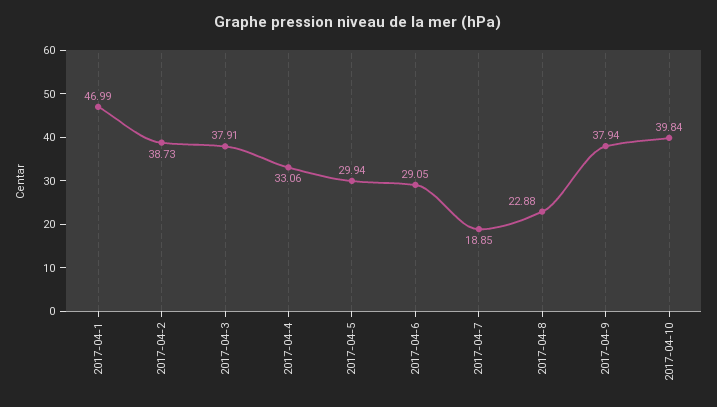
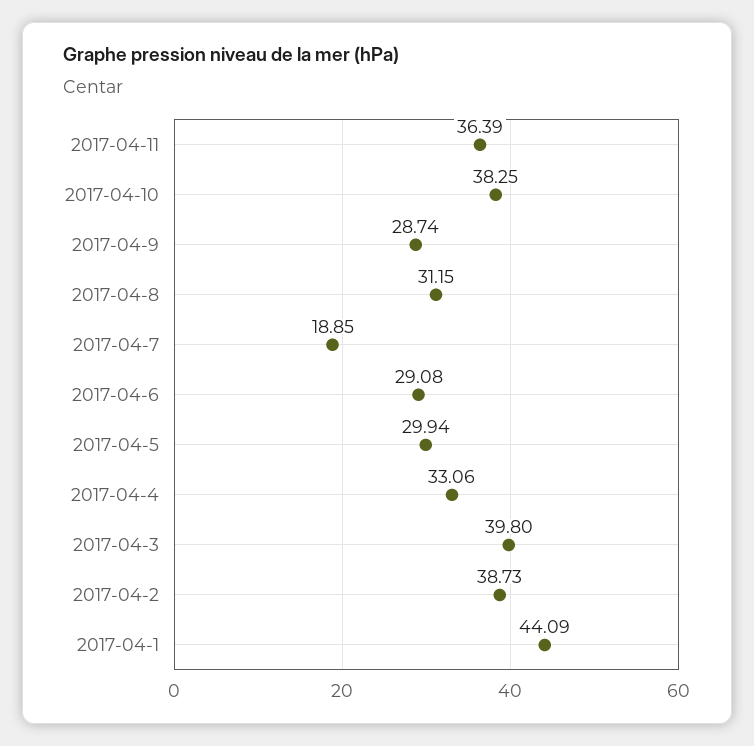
2017-04-1: 46.99 -> 44.09
2017-04-3: 37.91 -> 39.8
2017-04-6: 29.05 -> 29.08
2017-04-8: 22.88 -> 31.15
2017-04-9: 37.94 -> 28.74
2017-04-10: 39.84 -> 38.25
2017-04-11: none -> 36.39

